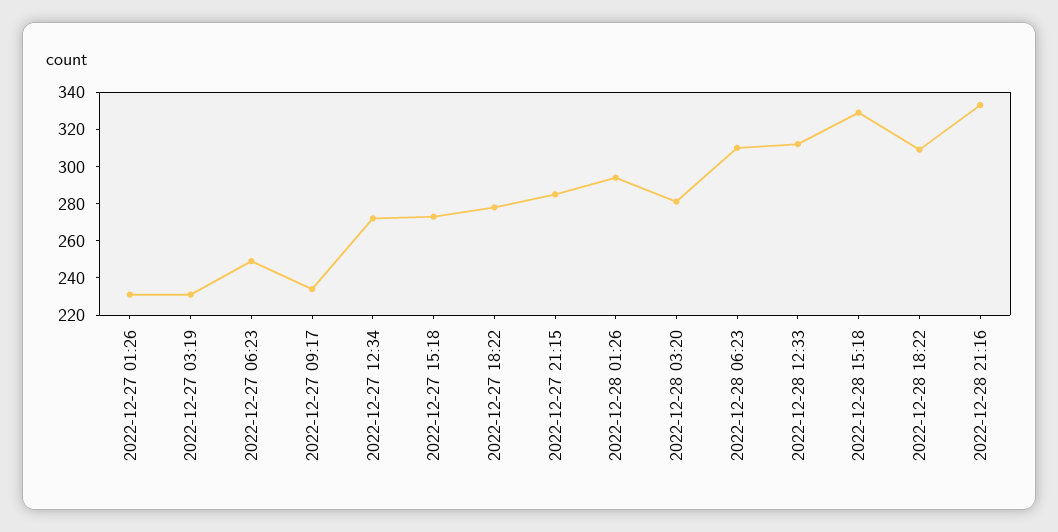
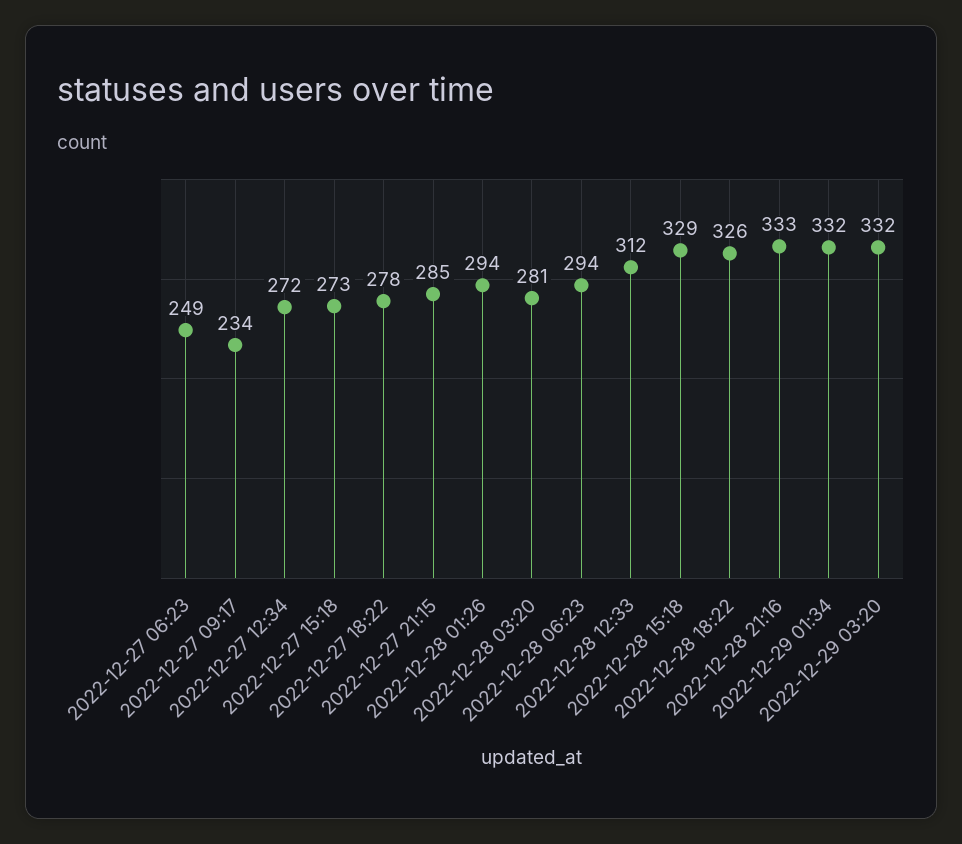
2022-12-27 01:26: 230 -> none
2022-12-27 03:19: 230 -> none
2022-12-28 06:23: 310 -> 294
2022-12-28 18:22: 310 -> 326
2022-12-29 01:34: none -> 332
2022-12-29 03:20: none -> 332

